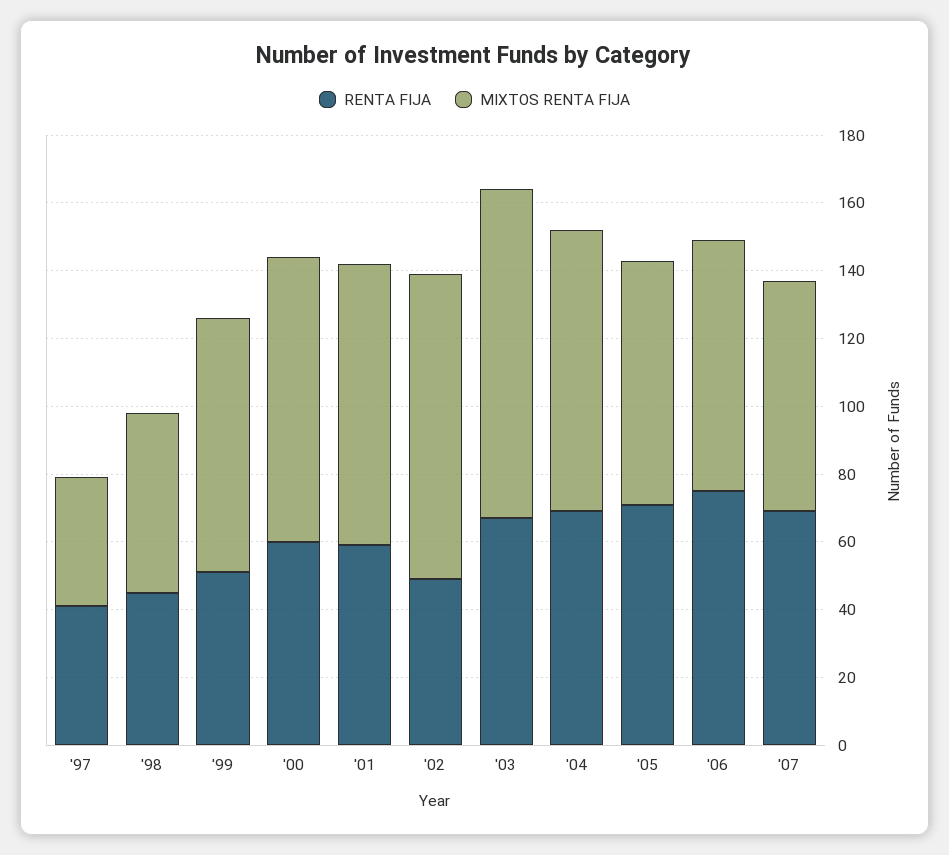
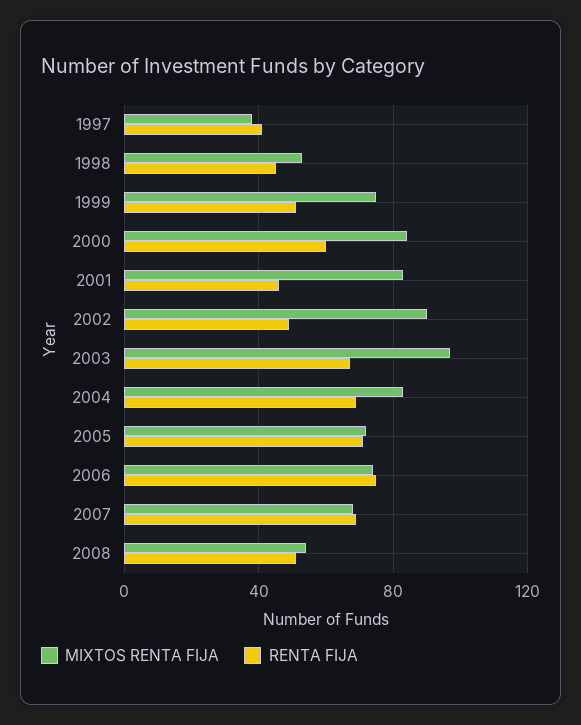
RENTA FIJA, '01: 60 -> 45
MIXTOS RENTA FIJA, 2008: none -> 55
RENTA FIJA, 2008: none -> 50

